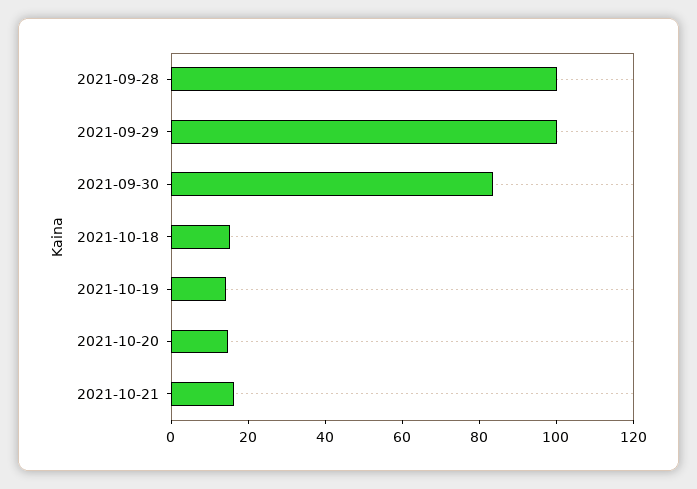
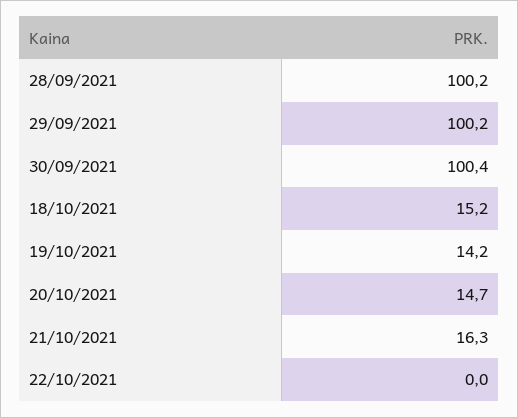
2021-09-30: 85 -> 100.4
22/10/2021: none -> 0

